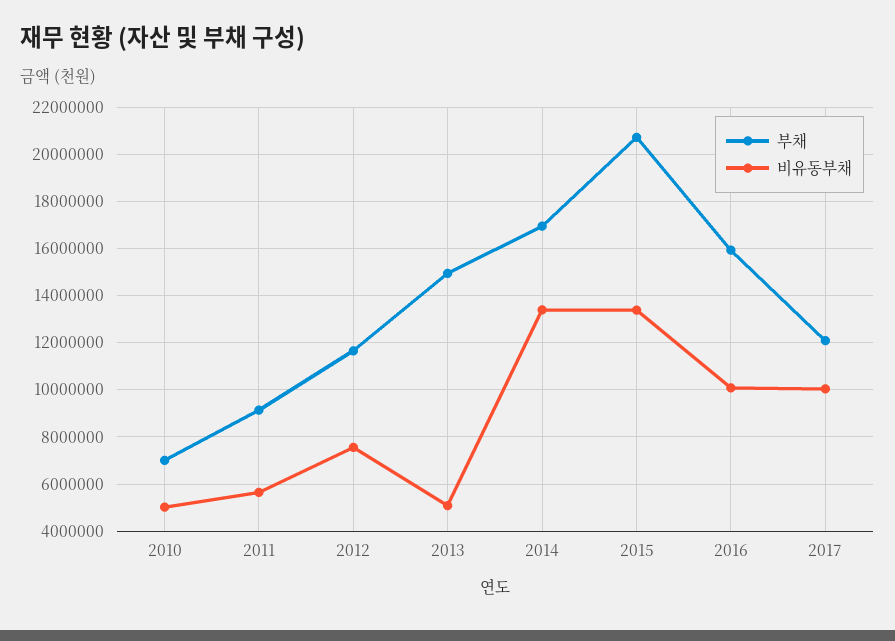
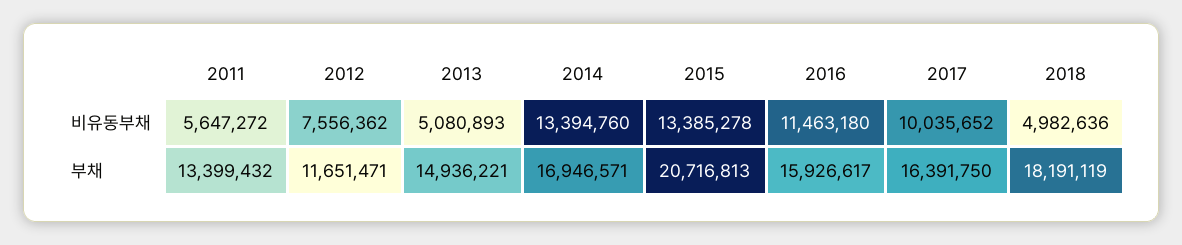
부채, 2010: 7000000 -> none
비유동부채, 2010: 5000000 -> none
부채, 2011: 9000000 -> 13399432
비유동부채, 2016: 10000000 -> 11463180
부채, 2017: 12000000 -> 16391750
비유동부채, 2018: none -> 4982636
부채, 2018: none -> 18191119

